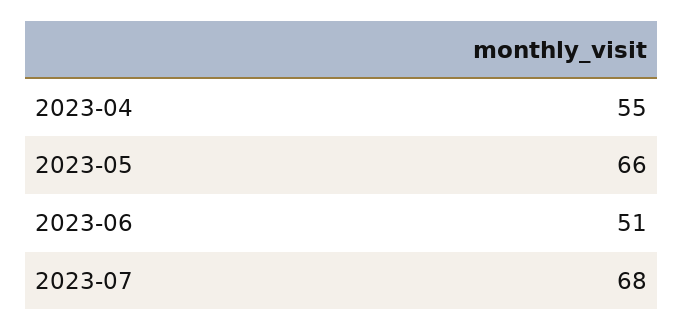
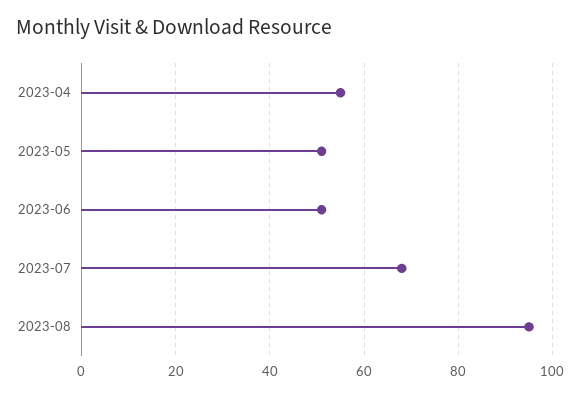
2023-05: 66 -> 50
2023-08: none -> 95

